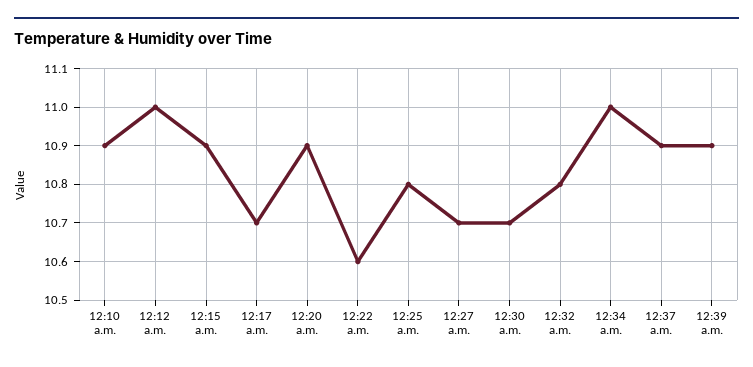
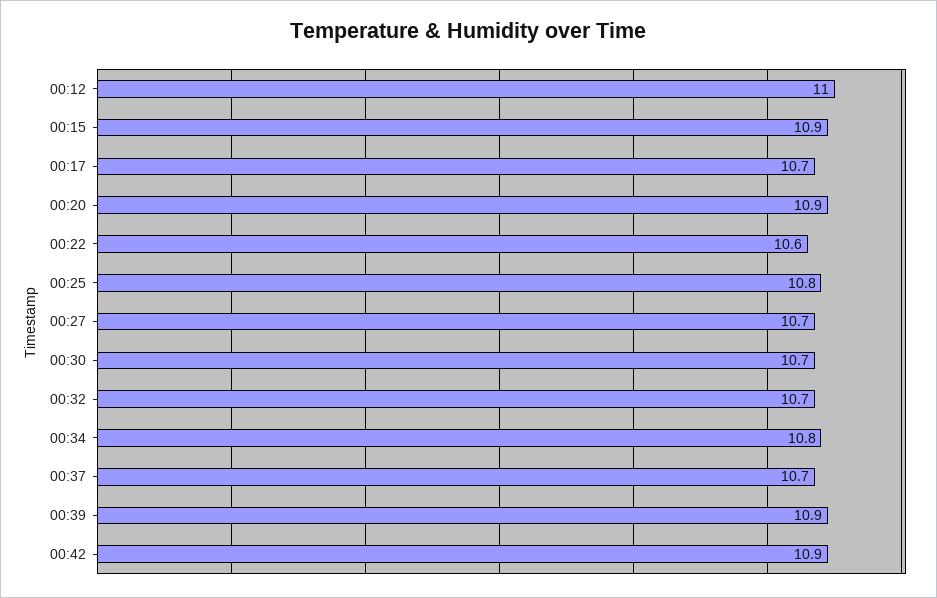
12:10 a.m.: 10.9 -> none
12:32 a.m.: 10.8 -> 10.7
12:34 a.m.: 11 -> 10.8
12:37 a.m.: 10.9 -> 10.7
00:42: none -> 10.9

